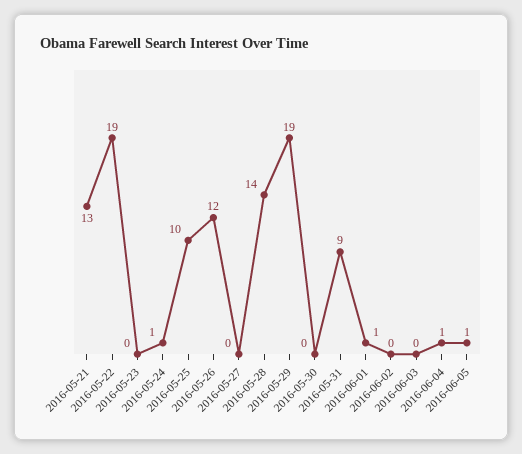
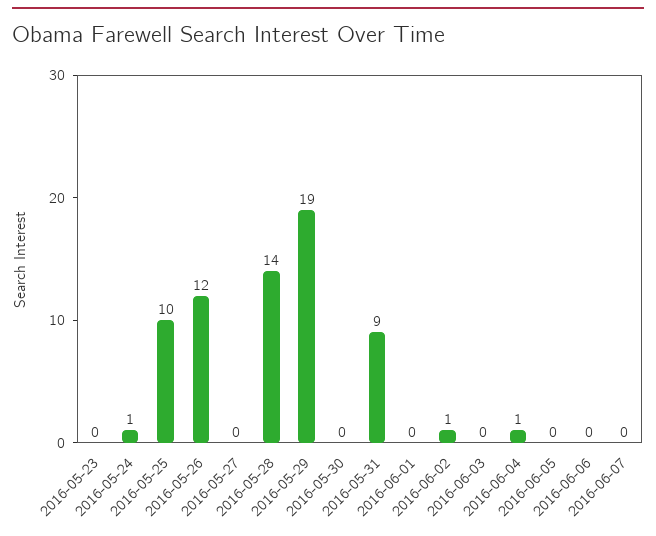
2016-05-21: 13 -> none
2016-05-22: 19 -> none
2016-06-01: 1 -> 0
2016-06-02: 0 -> 1
2016-06-05: 1 -> 0
2016-06-06: none -> 0
2016-06-07: none -> 0

